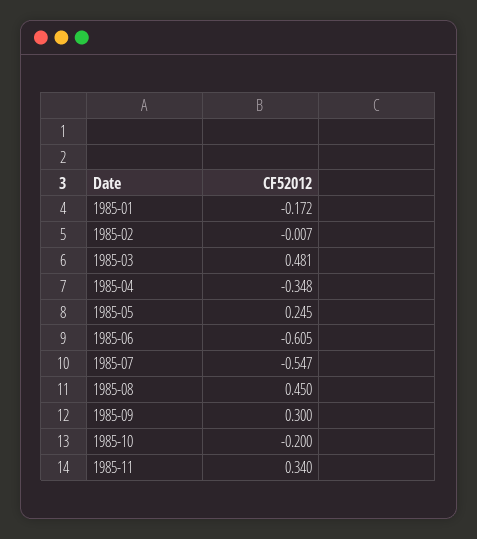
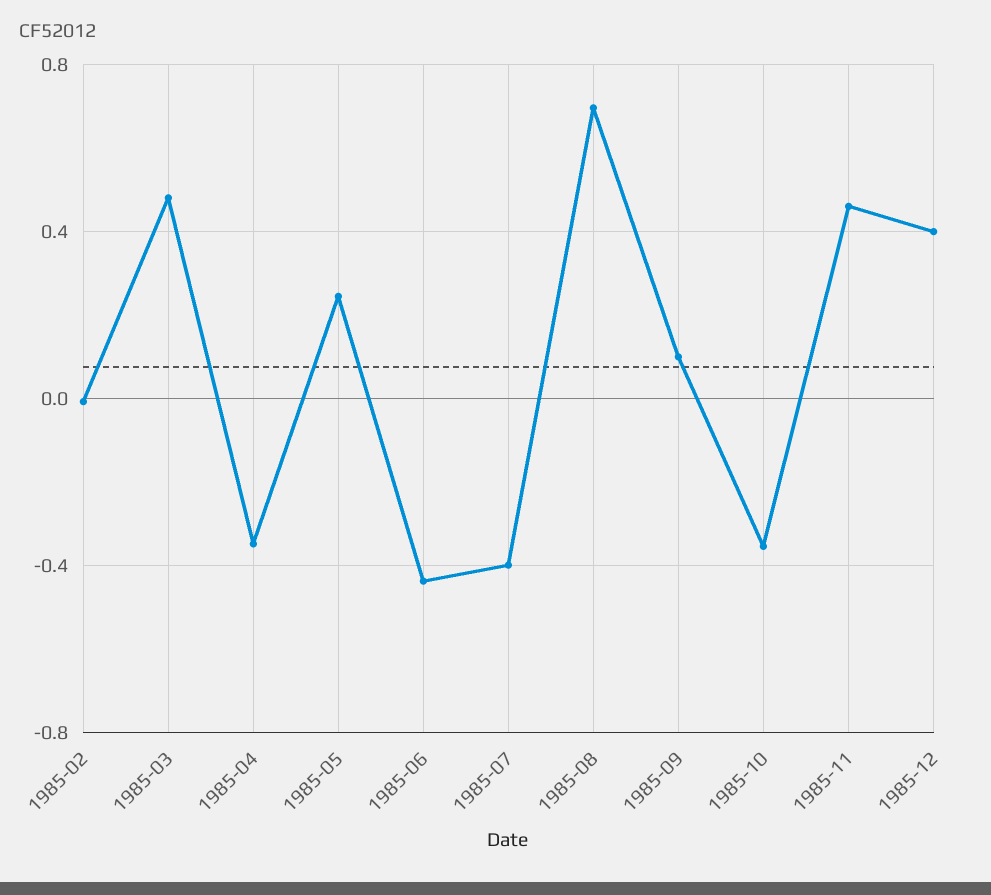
1985-01: -0.172 -> none
1985-06: -0.605 -> -0.45
1985-07: -0.547 -> -0.4
1985-08: 0.45 -> 0.7
1985-09: 0.3 -> 0.1
1985-10: -0.2 -> -0.35
1985-11: 0.34 -> 0.45
1985-12: none -> 0.4

